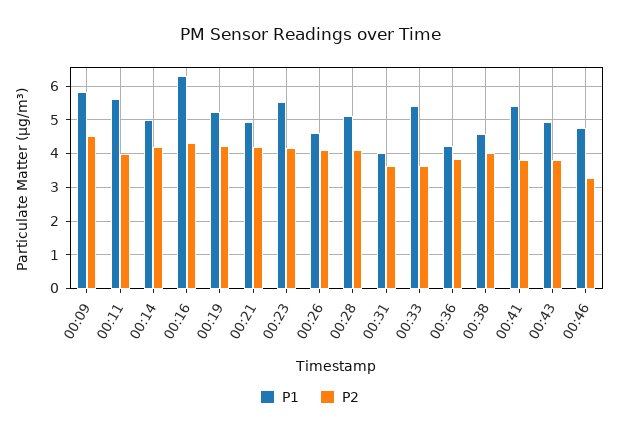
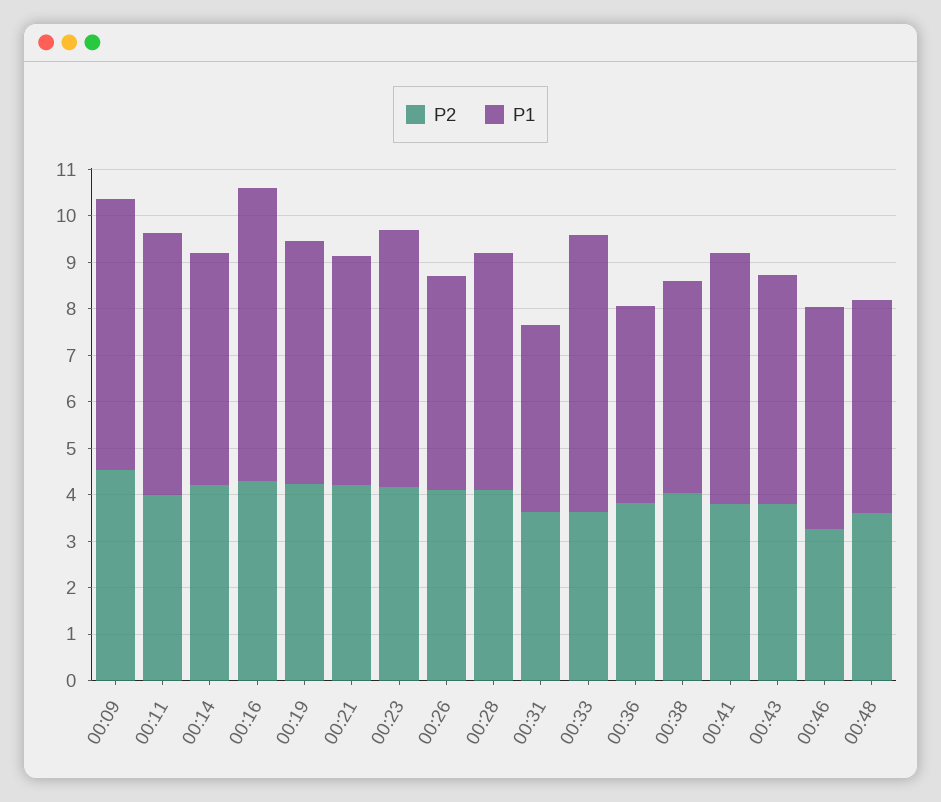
P1, 00:33: 5.4 -> 6
P2, 00:48: none -> 3.6
P1, 00:48: none -> 4.6

